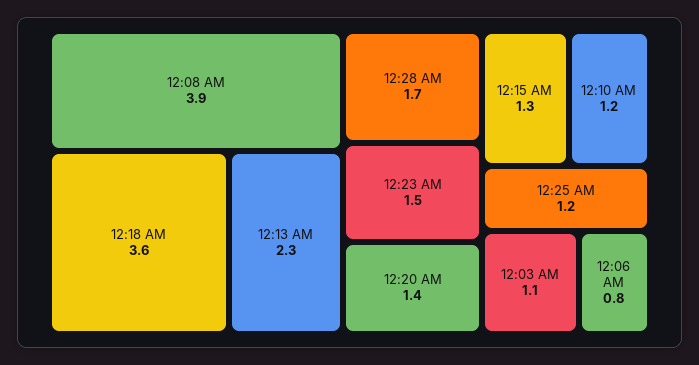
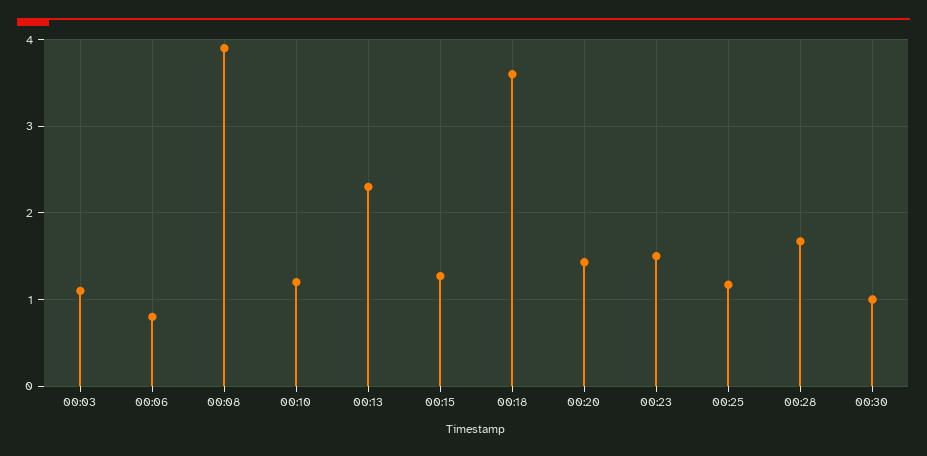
00:30: none -> 1

